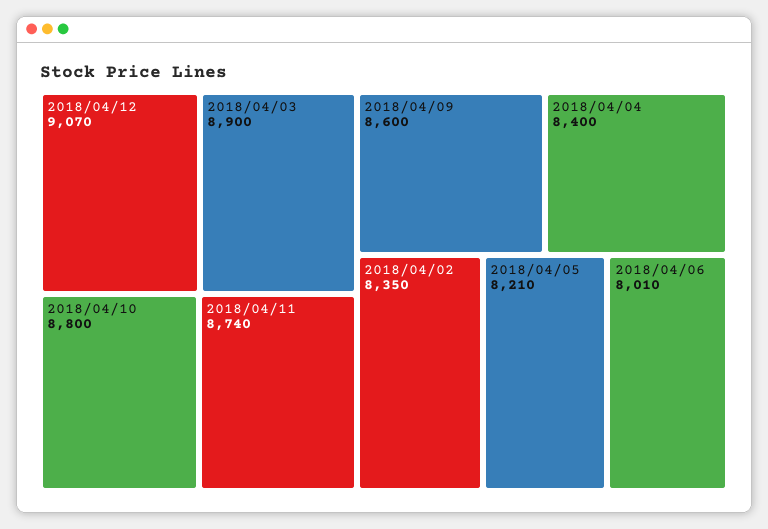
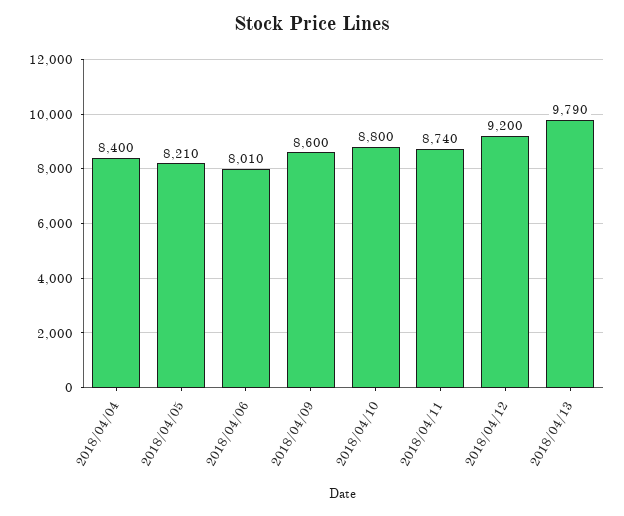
2018/04/12: 9070 -> 9200
2018/04/03: 8900 -> none
2018/04/02: 8350 -> none
2018/04/13: none -> 9790

